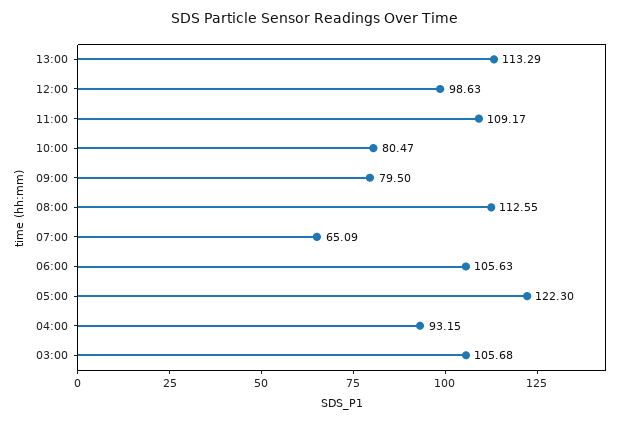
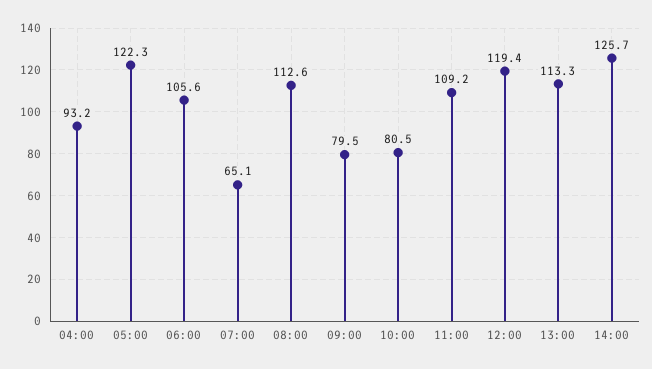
12:00: 98.63 -> 119.4
03:00: 105.68 -> none
14:00: none -> 125.7

